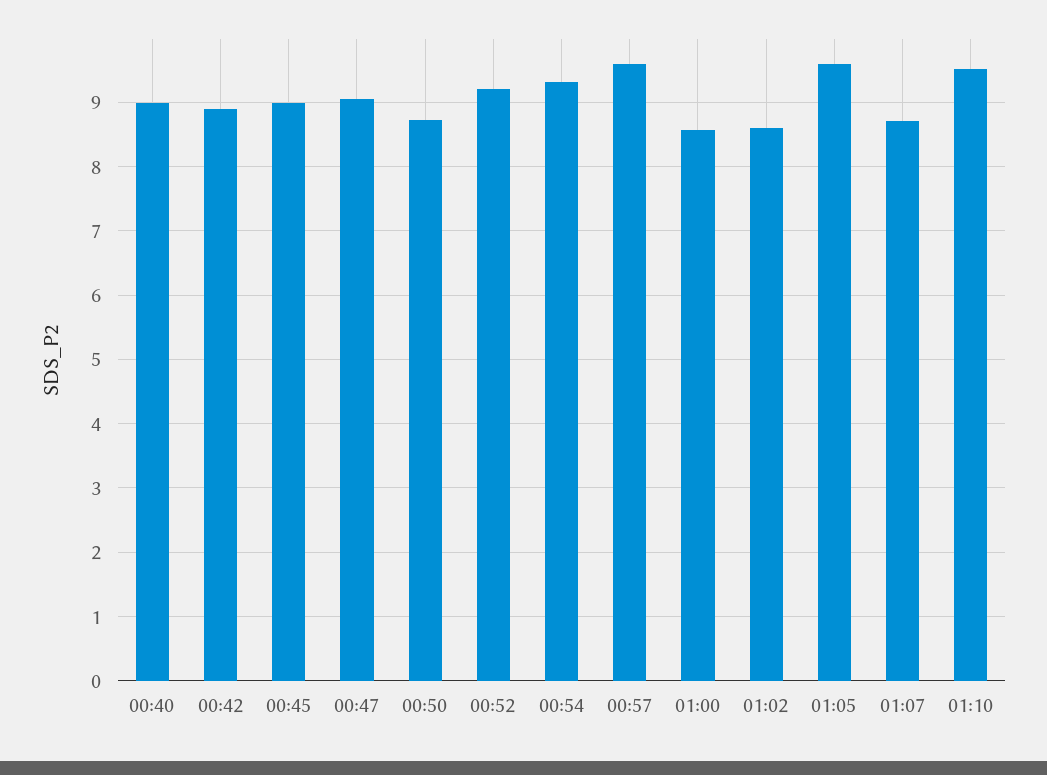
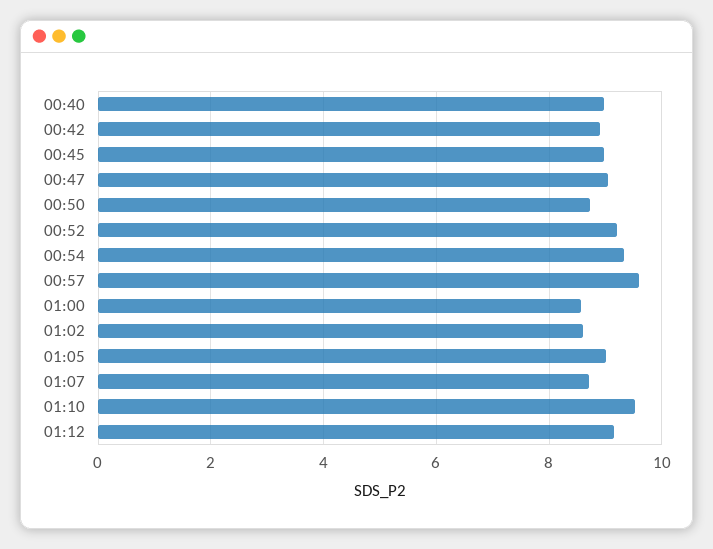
01:05: 9.6 -> 9
01:12: none -> 9.2

